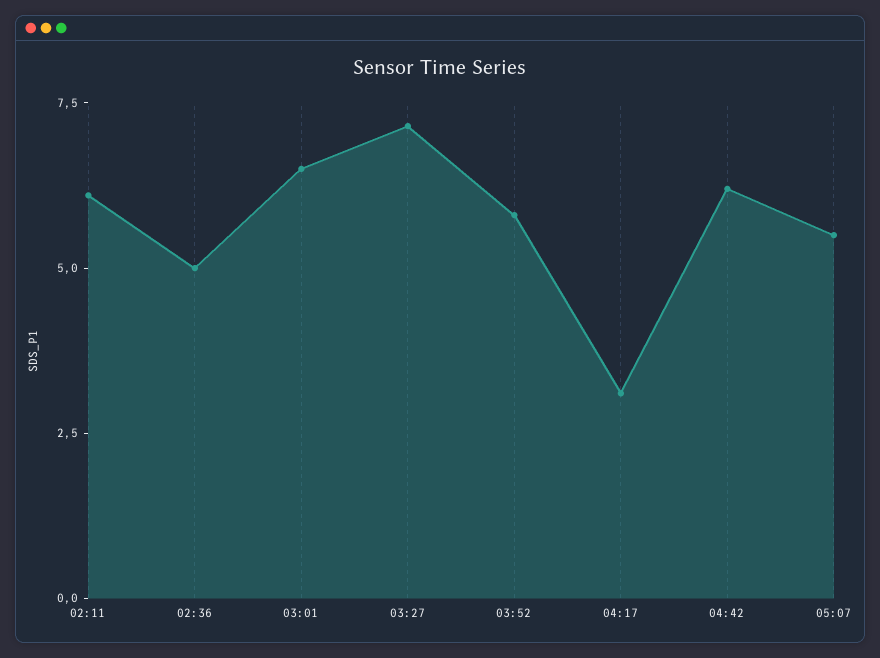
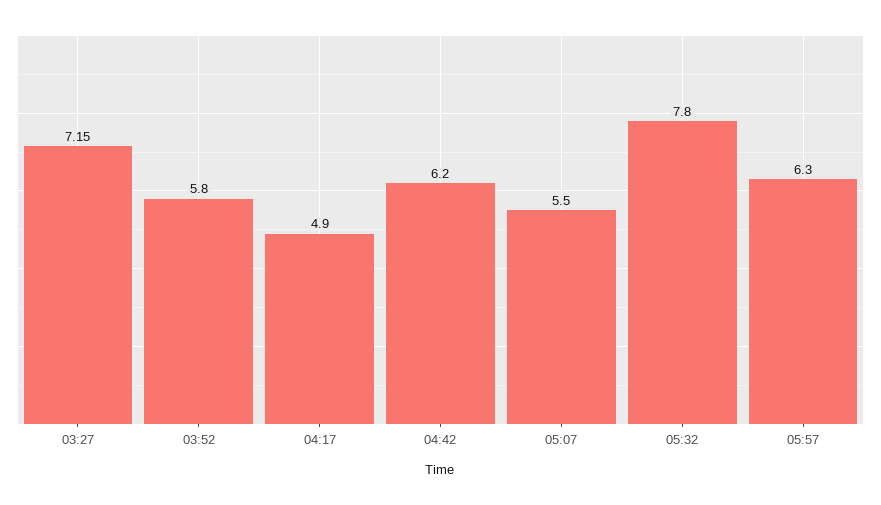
02:11: 6 -> none
02:36: 5 -> none
03:01: 6.5 -> none
04:17: 3 -> 4.9
05:32: none -> 7.8
05:57: none -> 6.3

